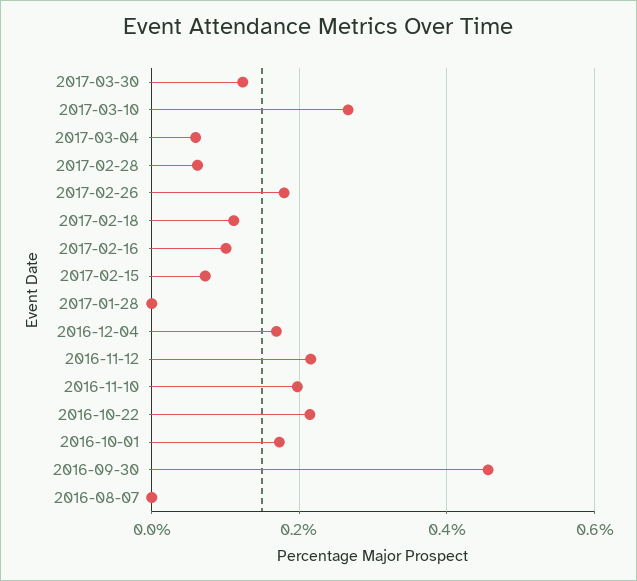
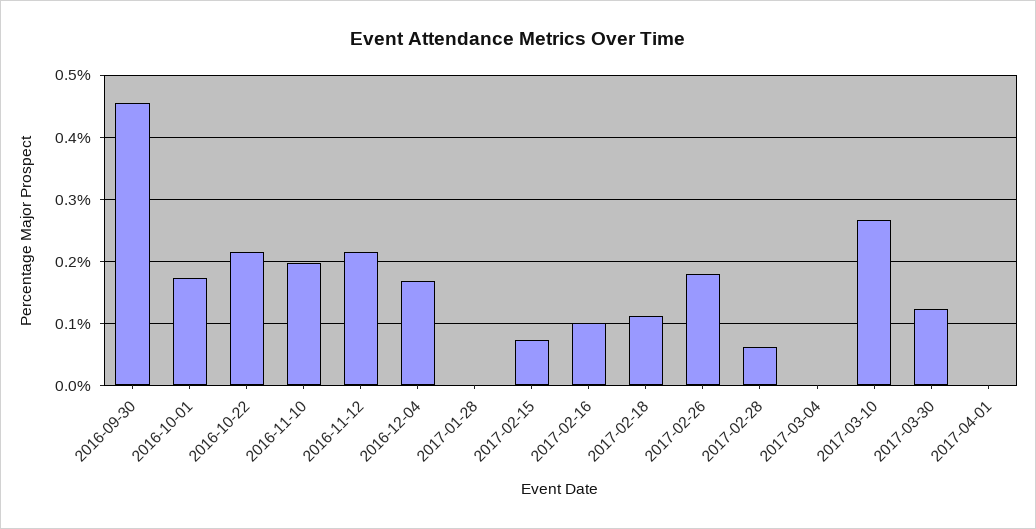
2017-03-04: 0.06 -> 0
2016-08-07: 0 -> none
2017-04-01: none -> 0

